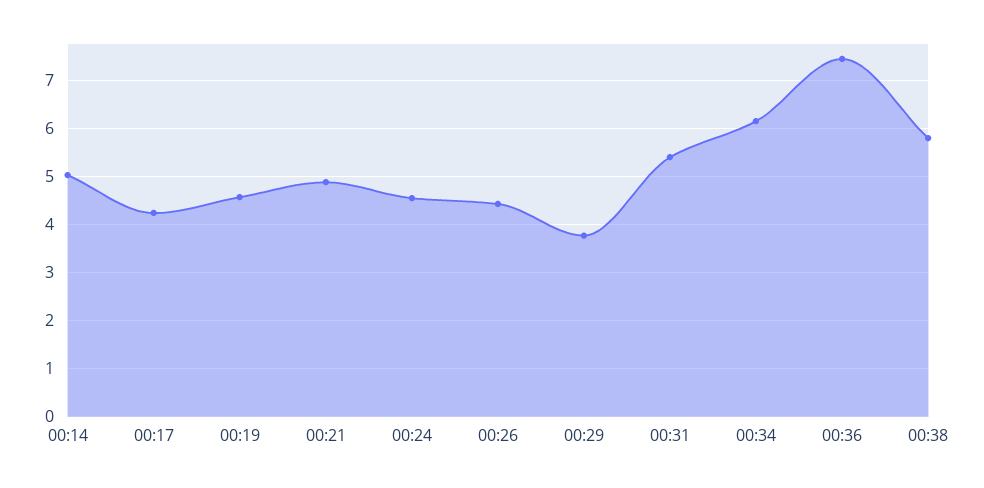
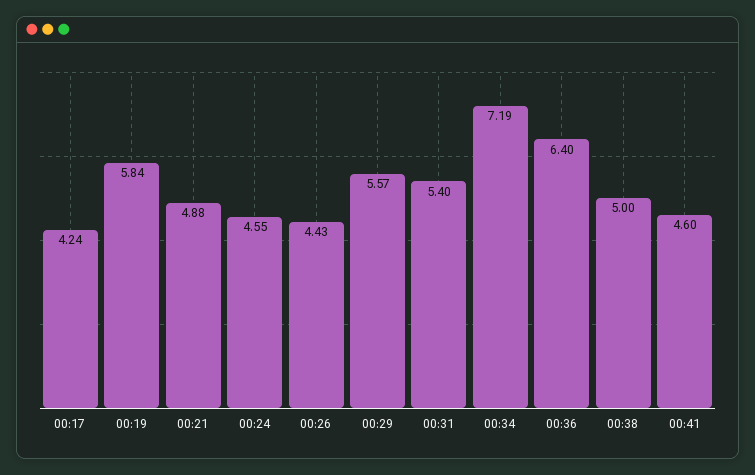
00:14: 5 -> none
00:19: 4.6 -> 5.84
00:29: 3.8 -> 5.57
00:34: 6.2 -> 7.19
00:36: 7.4 -> 6.4
00:38: 5.8 -> 5
00:41: none -> 4.6

